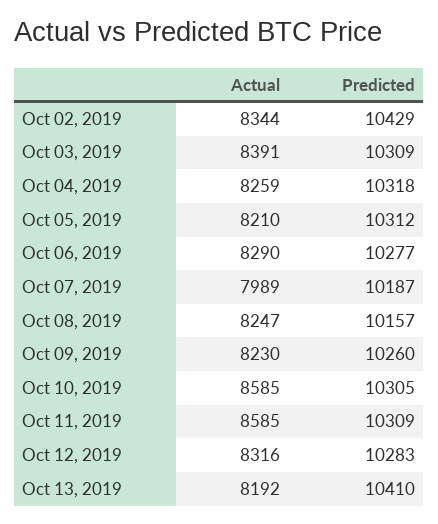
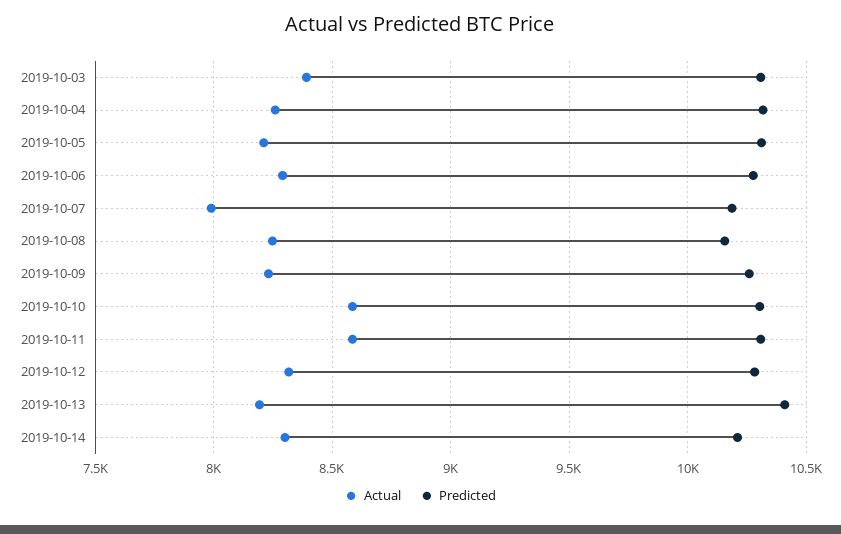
Actual, Oct 02, 2019: 8344 -> none
Predicted, Oct 02, 2019: 10429 -> none
Actual, 2019-10-14: none -> 8300
Predicted, 2019-10-14: none -> 10200

